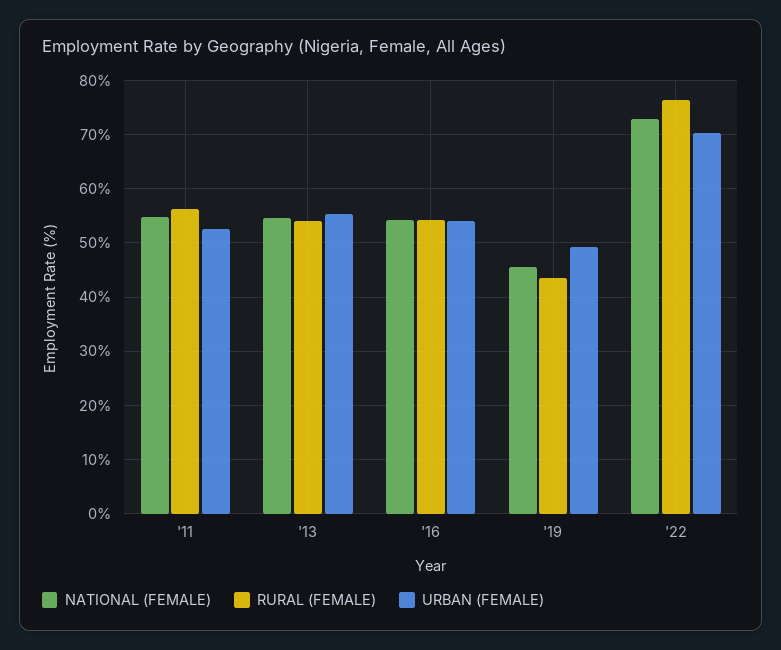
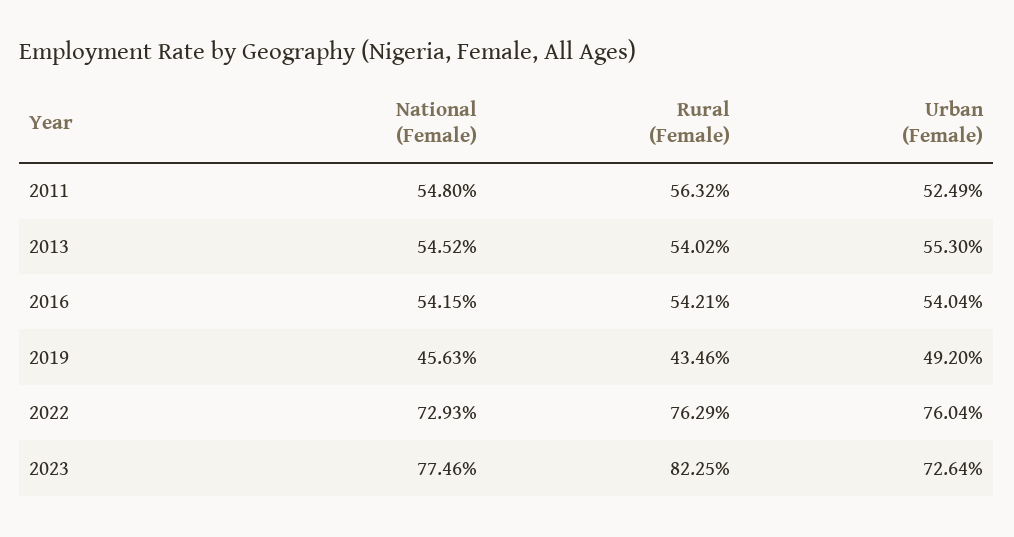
URBAN (FEMALE), '22: 70 -> 76.04
NATIONAL (FEMALE), 2023: none -> 77.46
RURAL (FEMALE), 2023: none -> 82.25
URBAN (FEMALE), 2023: none -> 72.64

